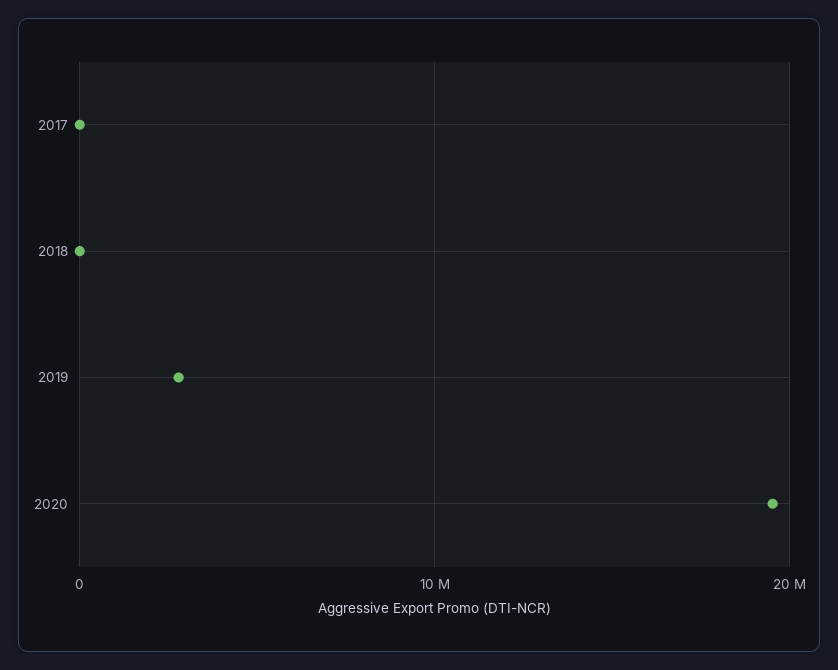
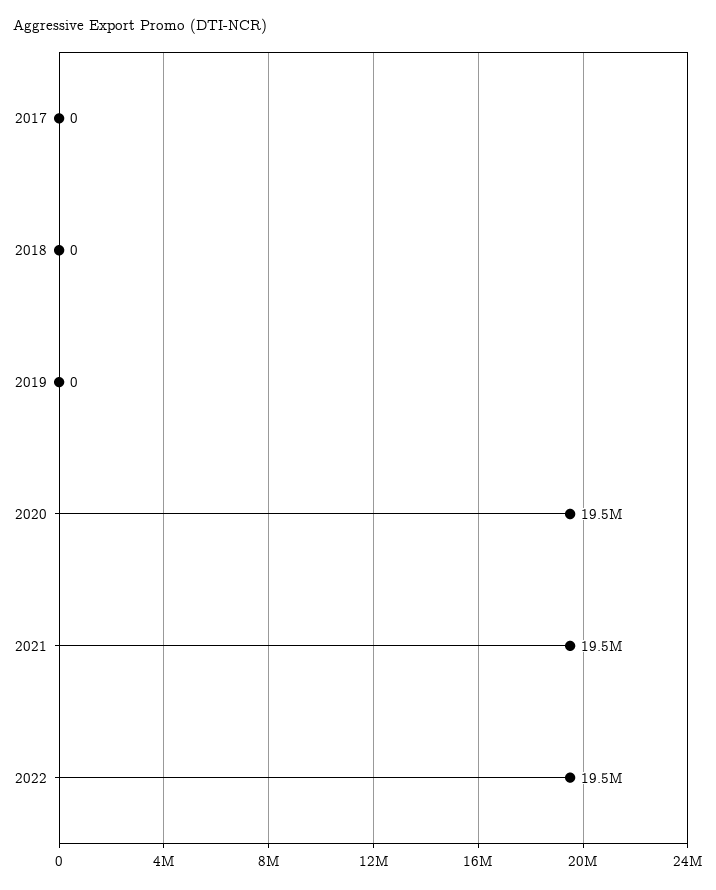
2019: 3000000 -> 0
2021: none -> 19500000
2022: none -> 19500000

